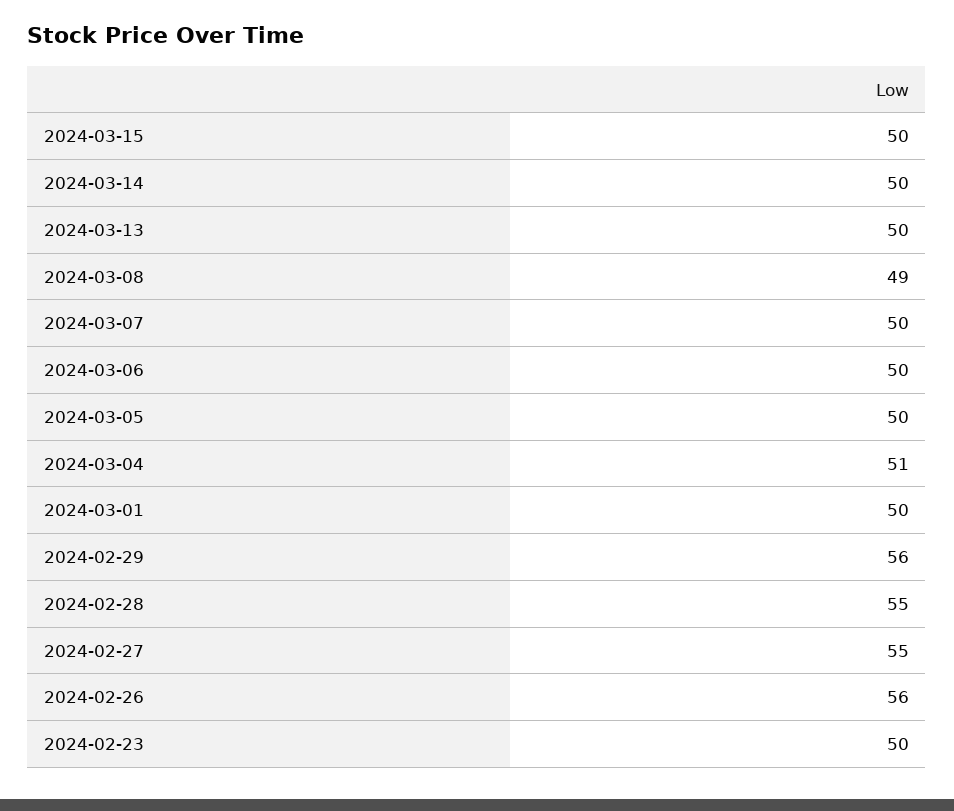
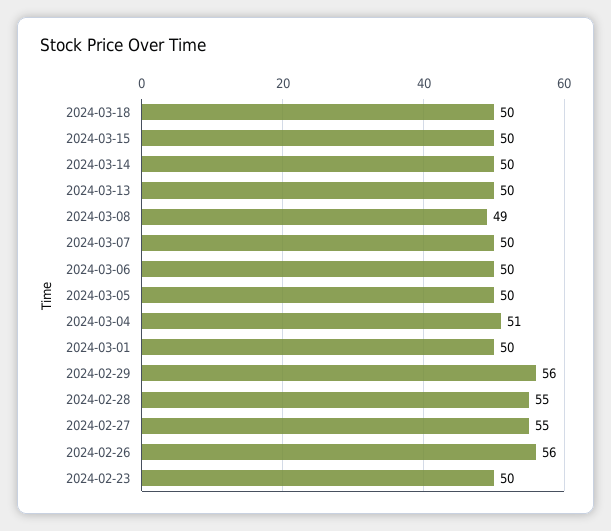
2024-03-18: none -> 50

